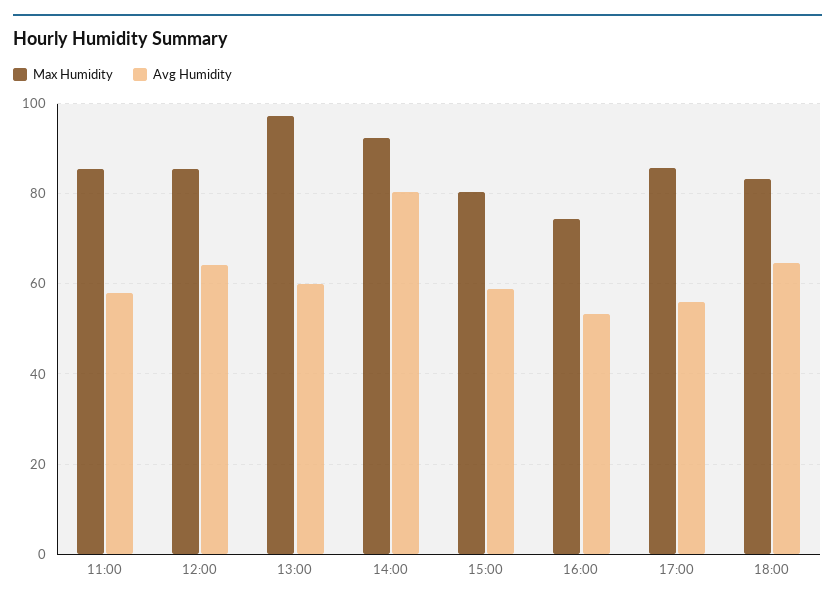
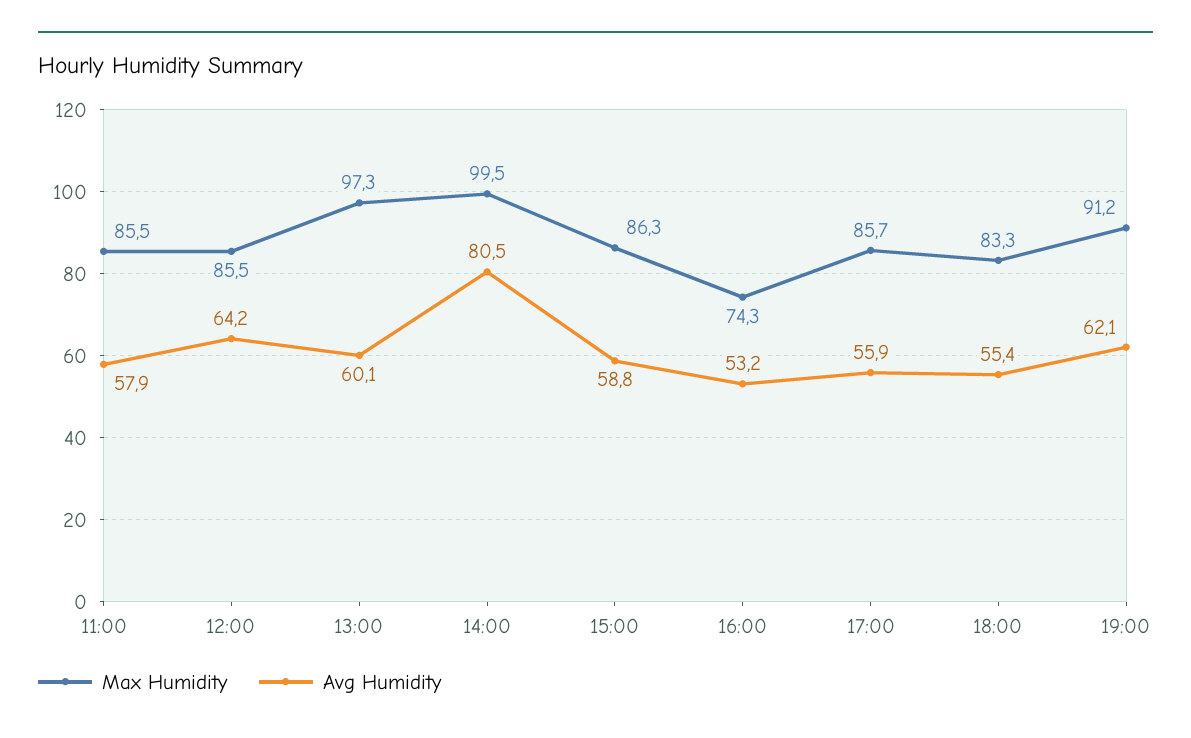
Max Humidity, 14:00: 92 -> 99.5
Max Humidity, 15:00: 80 -> 86.3
Avg Humidity, 18:00: 64 -> 55.4
Max Humidity, 19:00: none -> 91.2
Avg Humidity, 19:00: none -> 62.1

